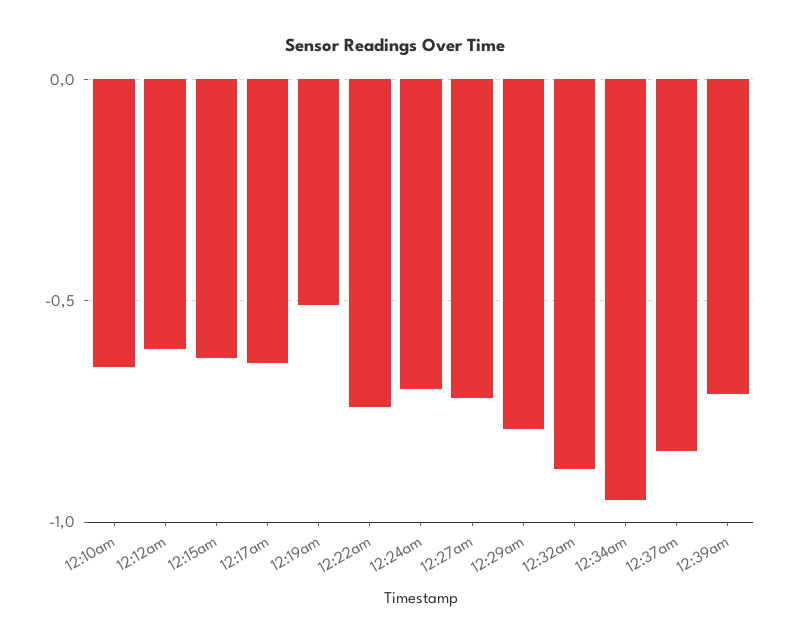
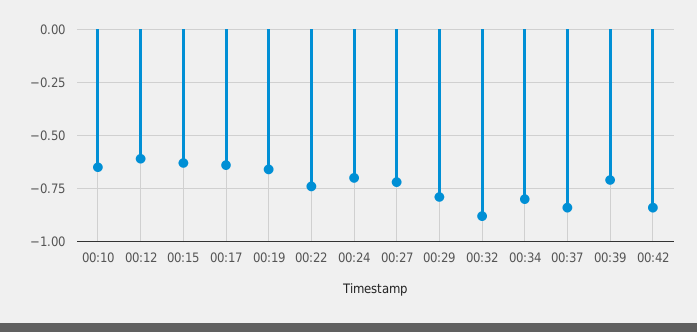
12:19am: -0.5 -> -0.65
12:34am: -0.95 -> -0.8
00:42: none -> -0.85

